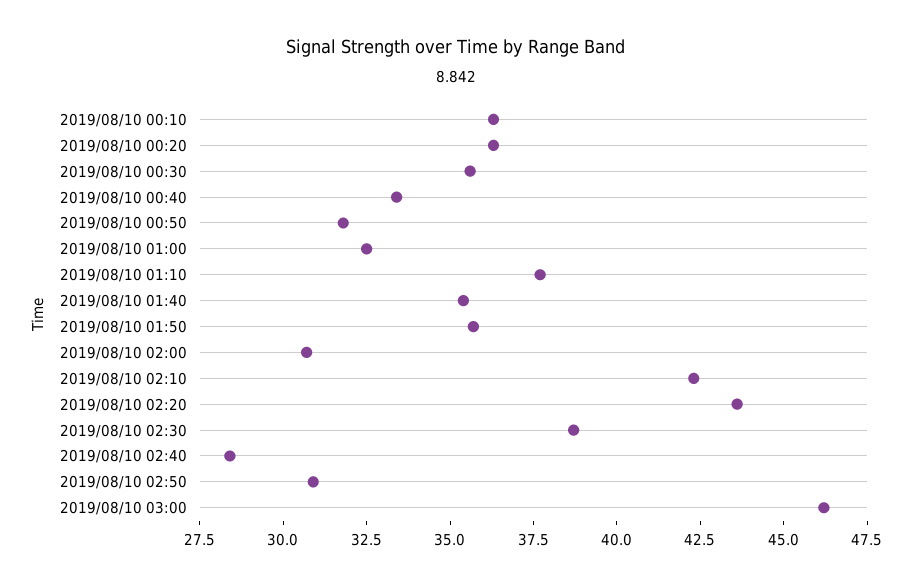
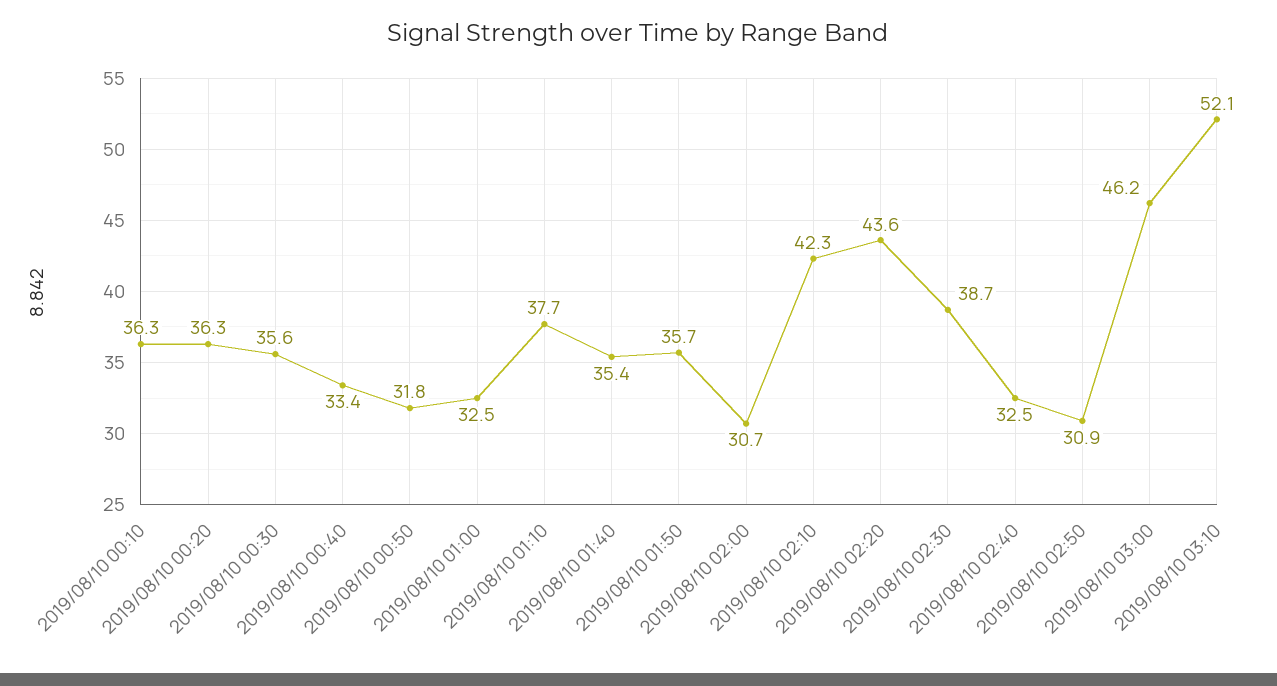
2019/08/10 02:40: 28.5 -> 32.5
2019/08/10 03:10: none -> 52.1

